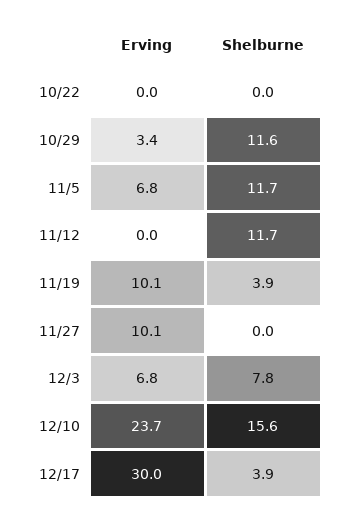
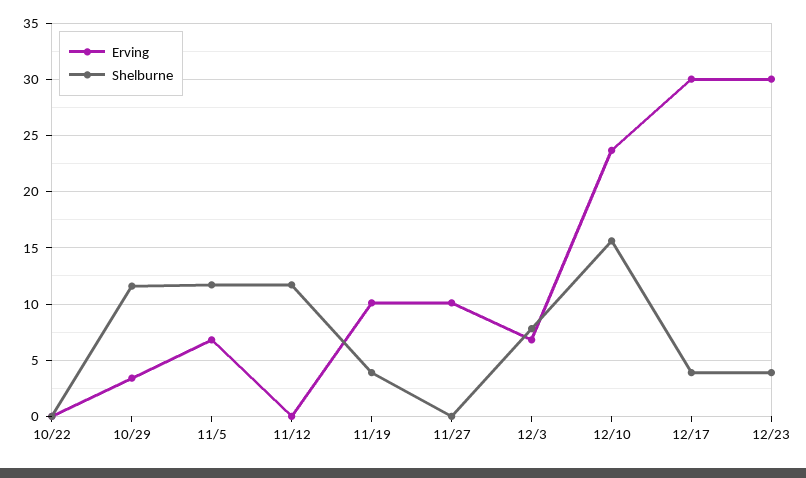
Erving, 12/23: none -> 30
Shelburne, 12/23: none -> 4

